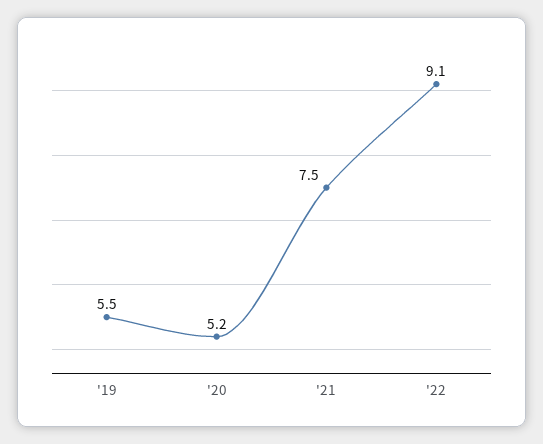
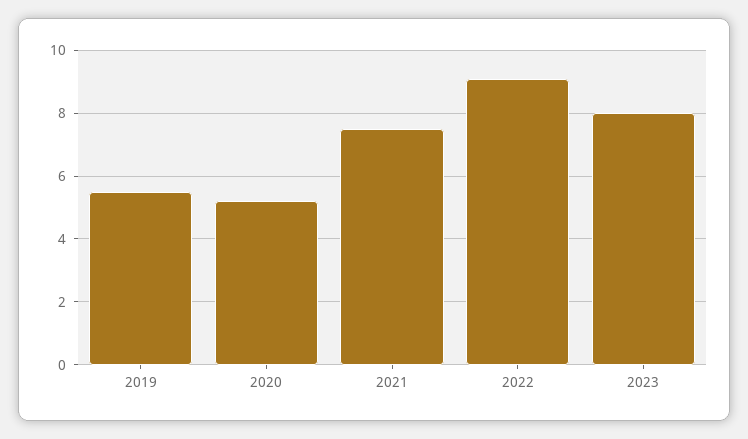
2023: none -> 8

